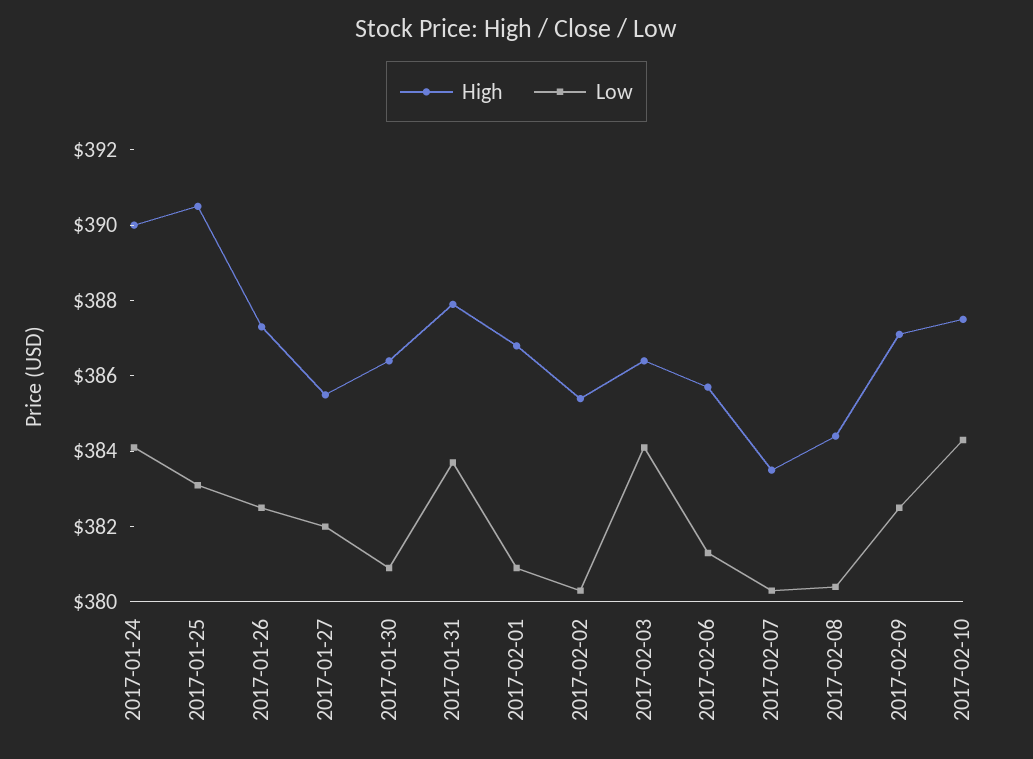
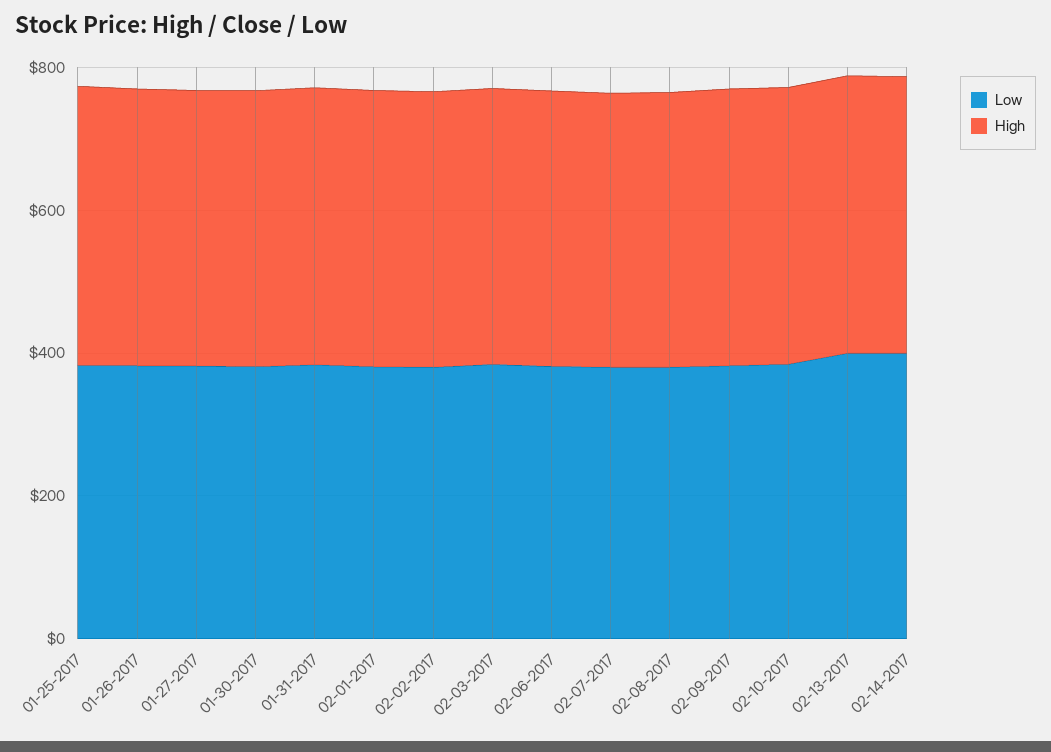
High, 2017-01-24: 390 -> none
Low, 2017-01-24: 384 -> none
Low, 02-13-2017: none -> 400
High, 02-13-2017: none -> 400
Low, 02-14-2017: none -> 400
High, 02-14-2017: none -> 400

